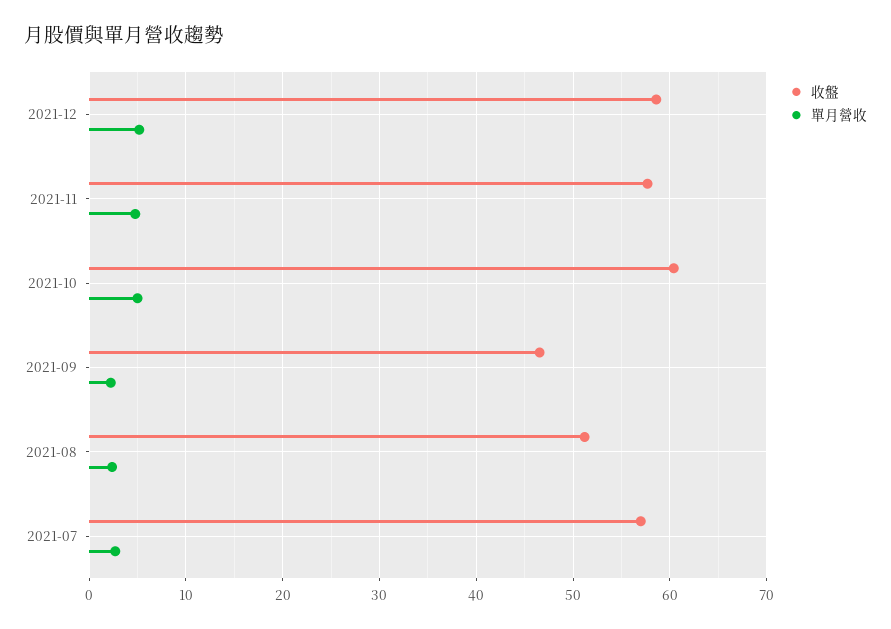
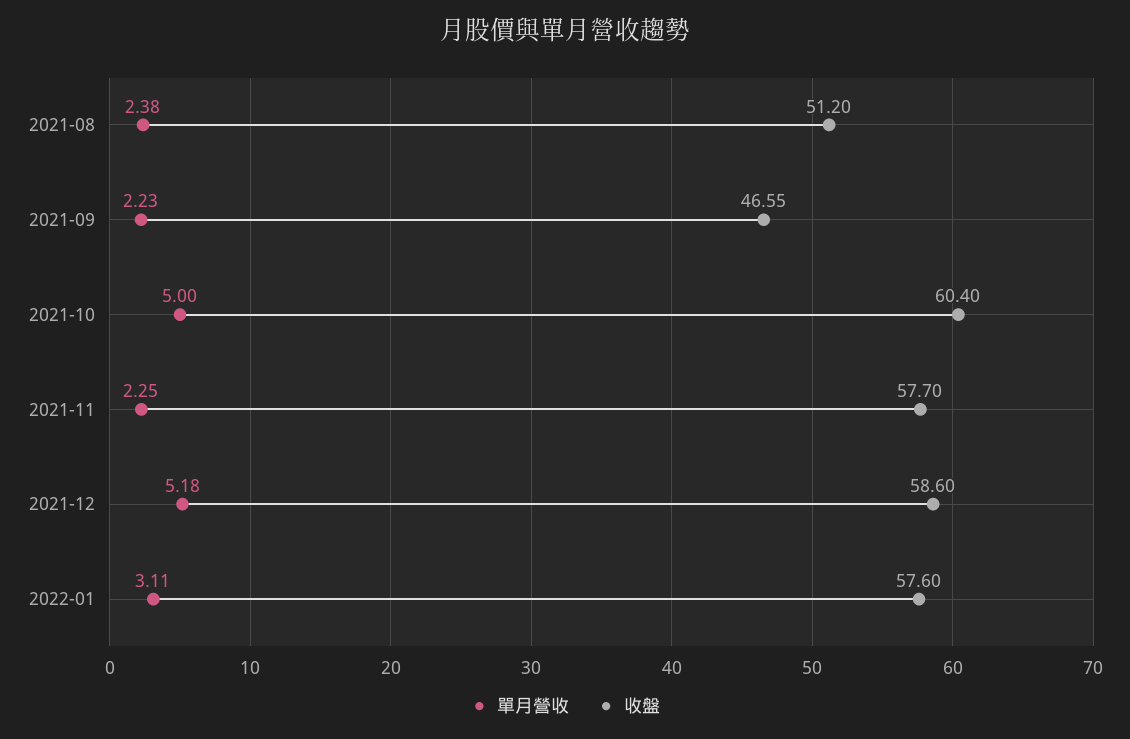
單月營收, 2021-11: 5 -> 2.25
收盤, 2021-07: 57 -> none
單月營收, 2021-07: 3 -> none
單月營收, 2022-01: none -> 3.11
收盤, 2022-01: none -> 57.6

